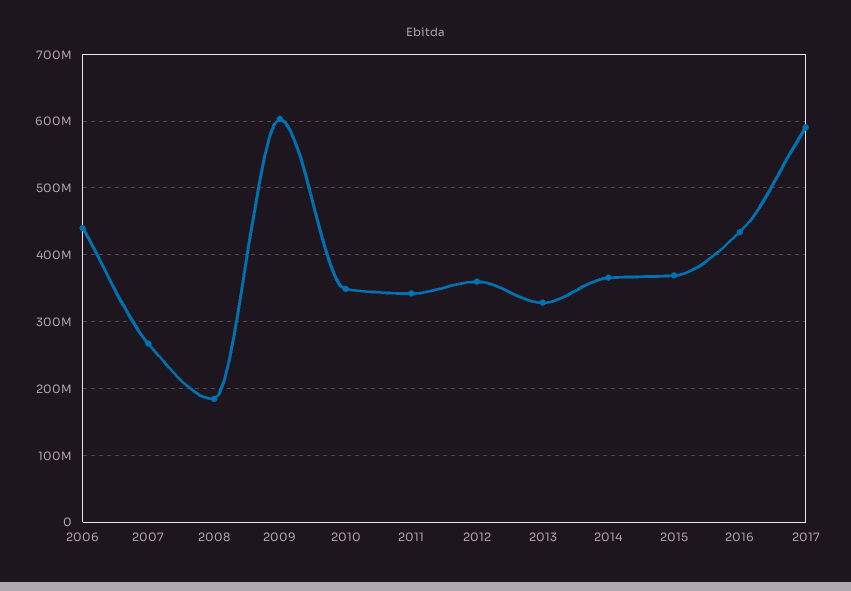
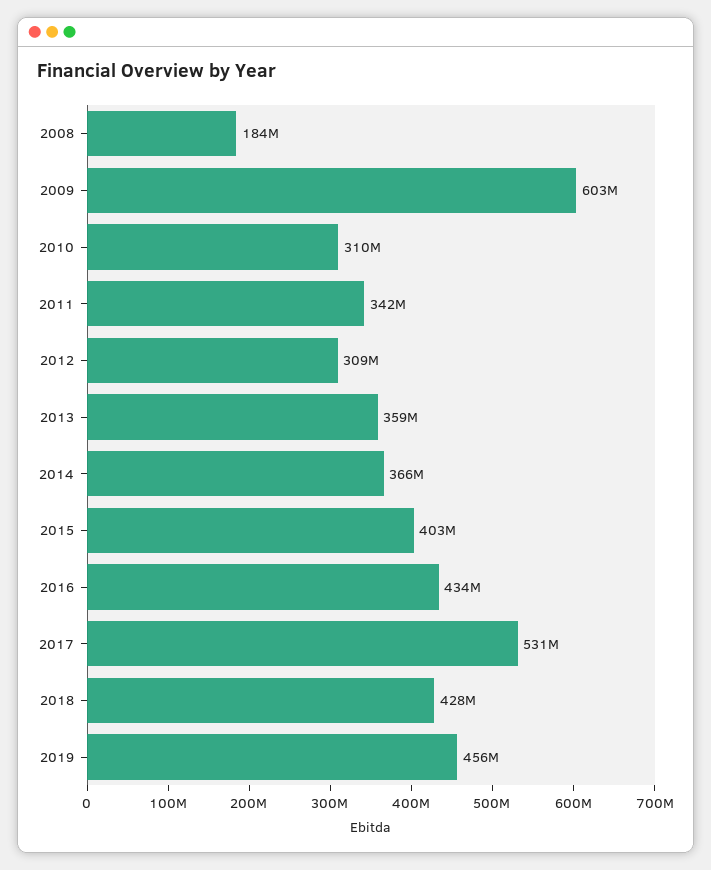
2006: 440000000 -> none
2007: 270000000 -> none
2010: 350000000 -> 310000000
2012: 360000000 -> 309000000
2013: 330000000 -> 359000000
2015: 370000000 -> 403000000
2017: 590000000 -> 531000000
2018: none -> 428000000
2019: none -> 456000000

